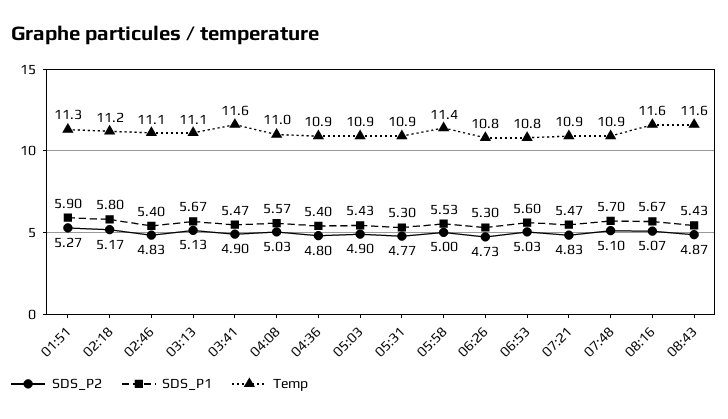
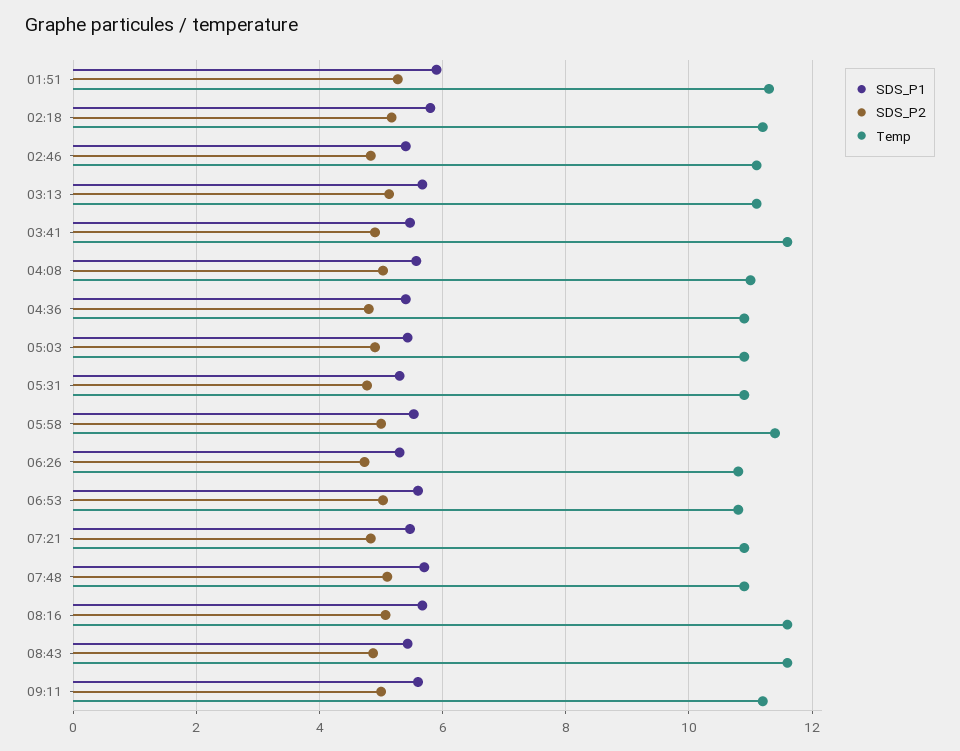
SDS_P1, 09:11: none -> 5.6
SDS_P2, 09:11: none -> 5
Temp, 09:11: none -> 11.2

